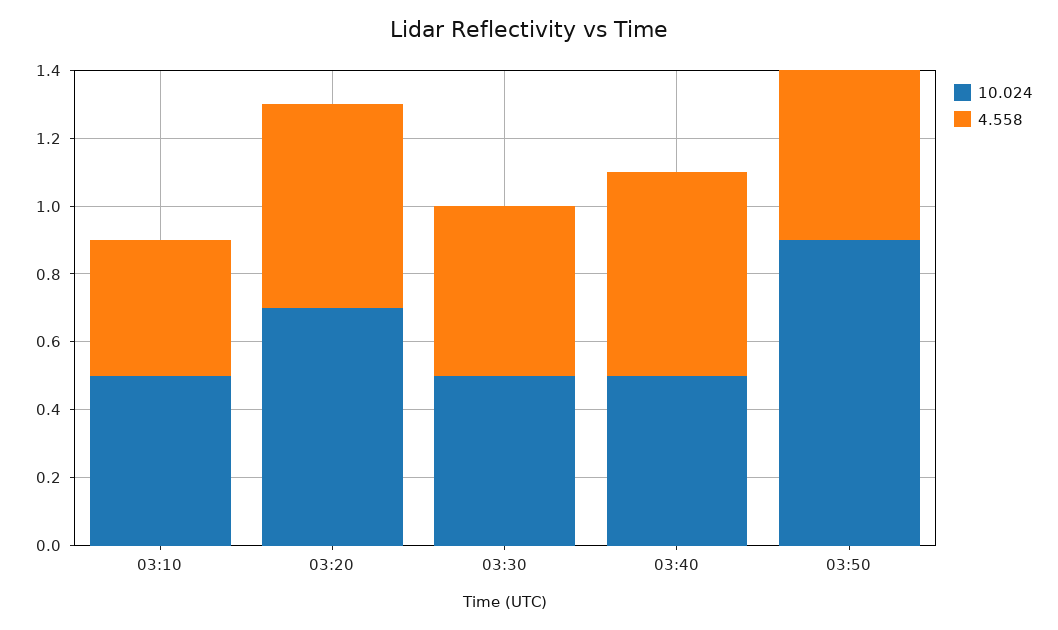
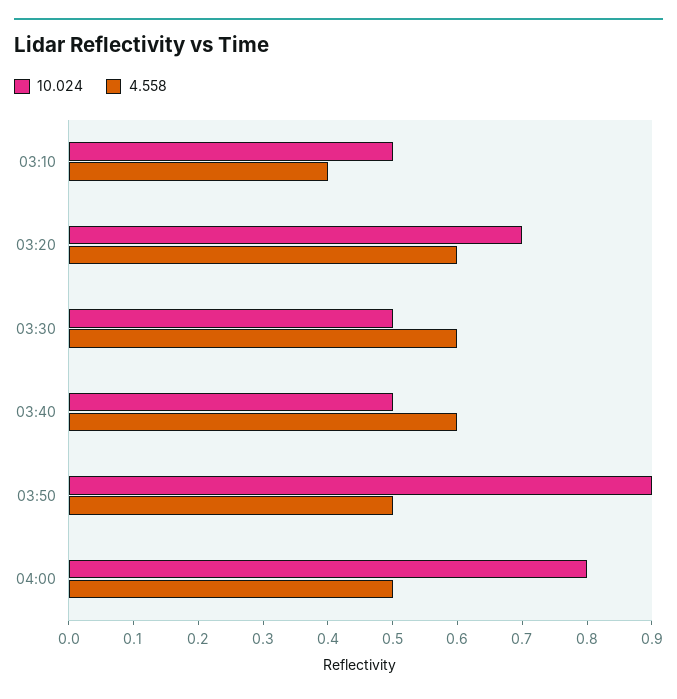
4.558, 03:30: 0.5 -> 0.6
10.024, 04:00: none -> 0.8
4.558, 04:00: none -> 0.5

